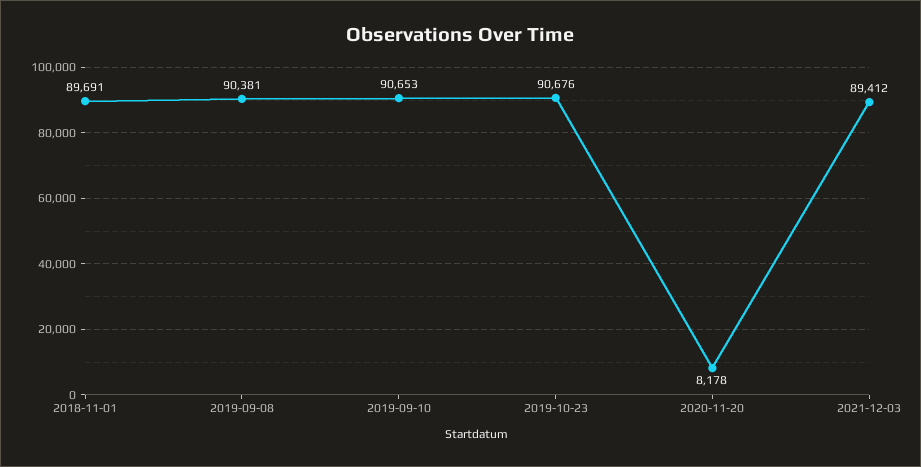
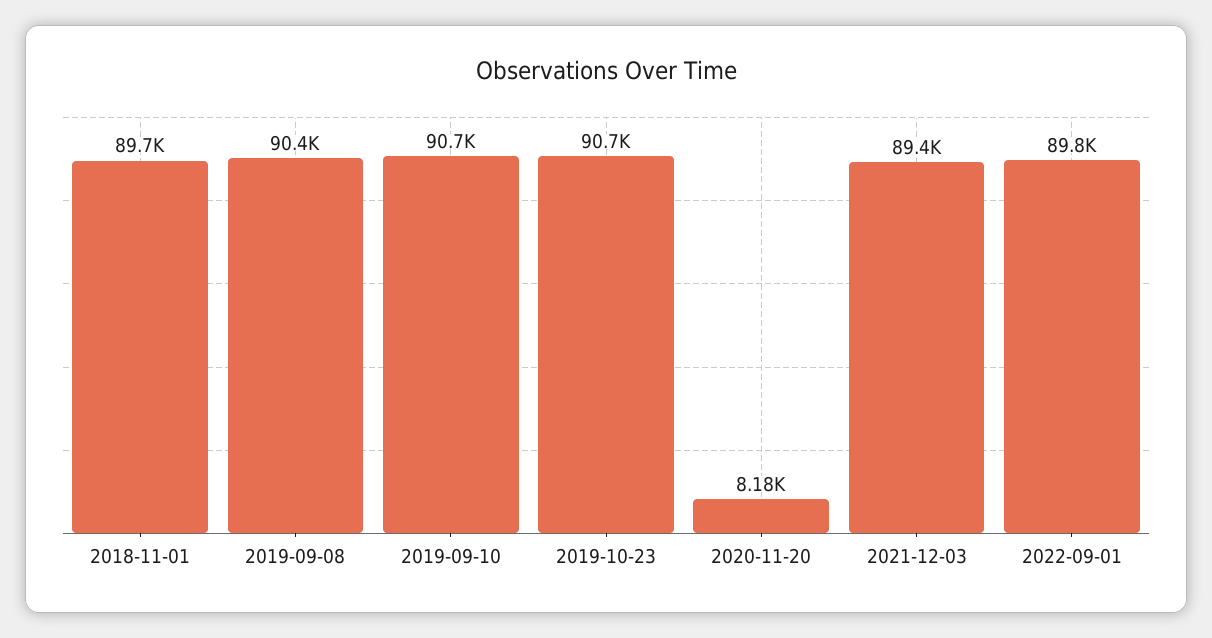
2022-09-01: none -> 89800

